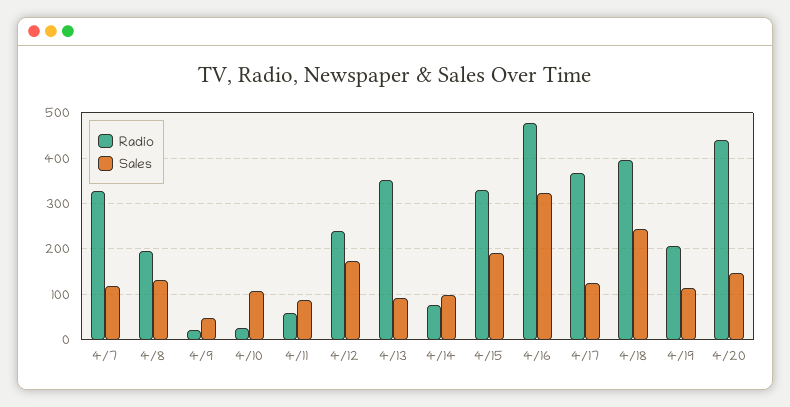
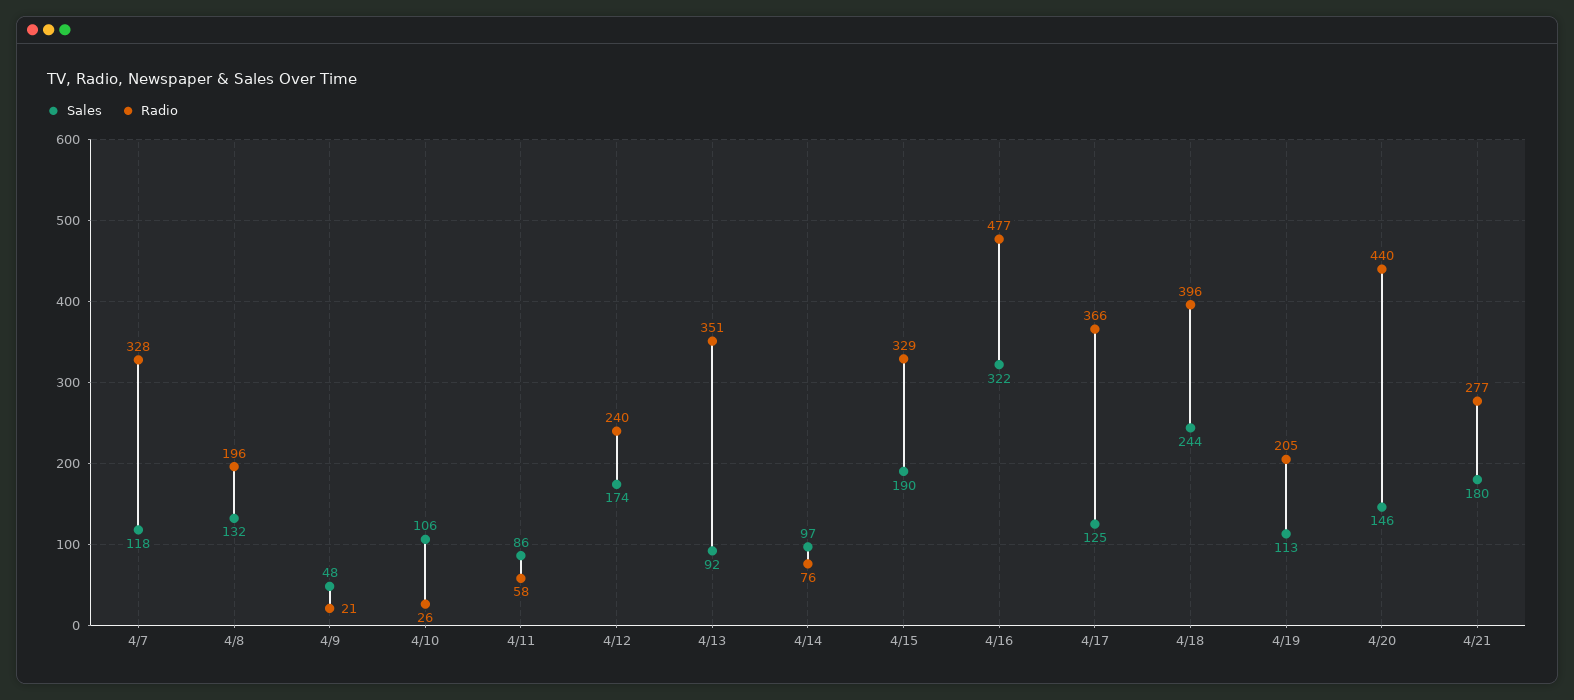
Sales, 4/21: none -> 180
Radio, 4/21: none -> 277

